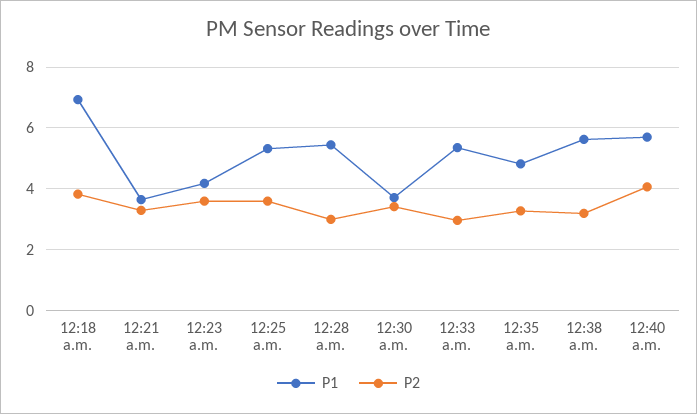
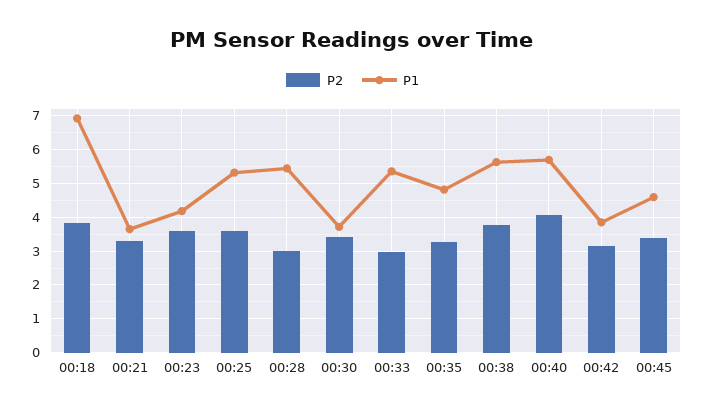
P2, 12:38 a.m.: 3.2 -> 3.8
P2, 00:42: none -> 3.2
P1, 00:42: none -> 3.8
P2, 00:45: none -> 3.4
P1, 00:45: none -> 4.6

